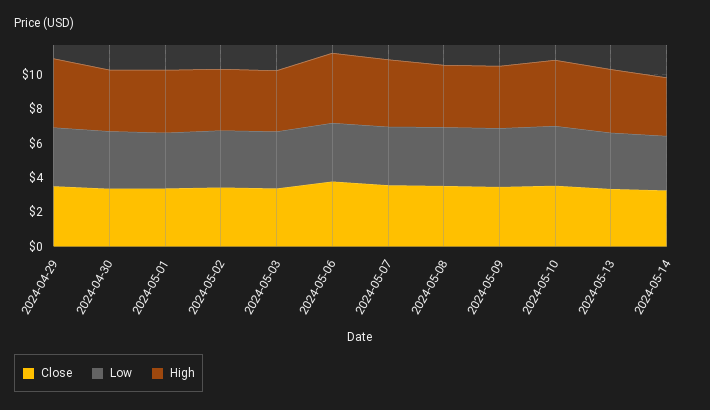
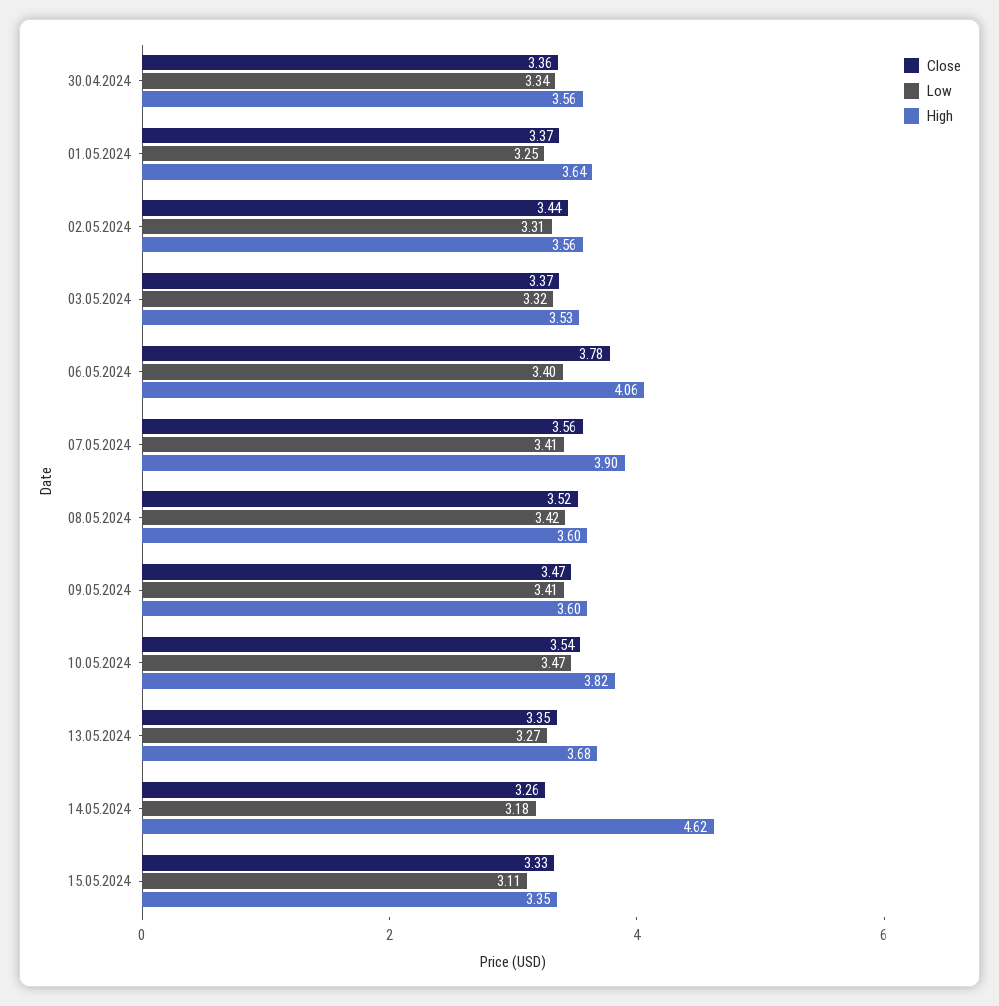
Close, 2024-04-29: 3.5 -> none
Low, 2024-04-29: 3.5 -> none
High, 2024-04-29: 4 -> none
High, 2024-05-14: 3.5 -> 4.62
Close, 15.05.2024: none -> 3.33
Low, 15.05.2024: none -> 3.11
High, 15.05.2024: none -> 3.35

